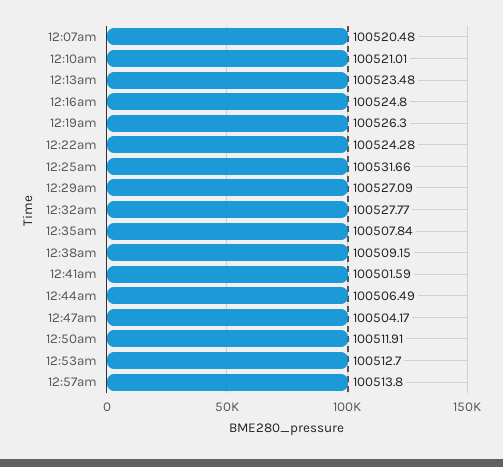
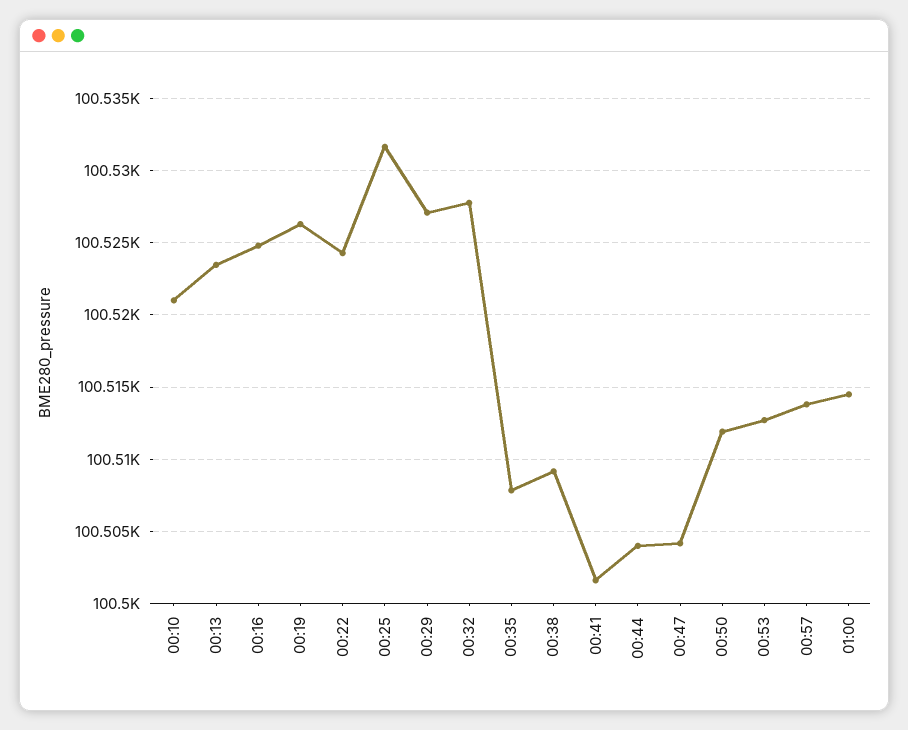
12:07am: 100520.48 -> none
12:44am: 100506.49 -> 100504
01:00: none -> 100514.5

